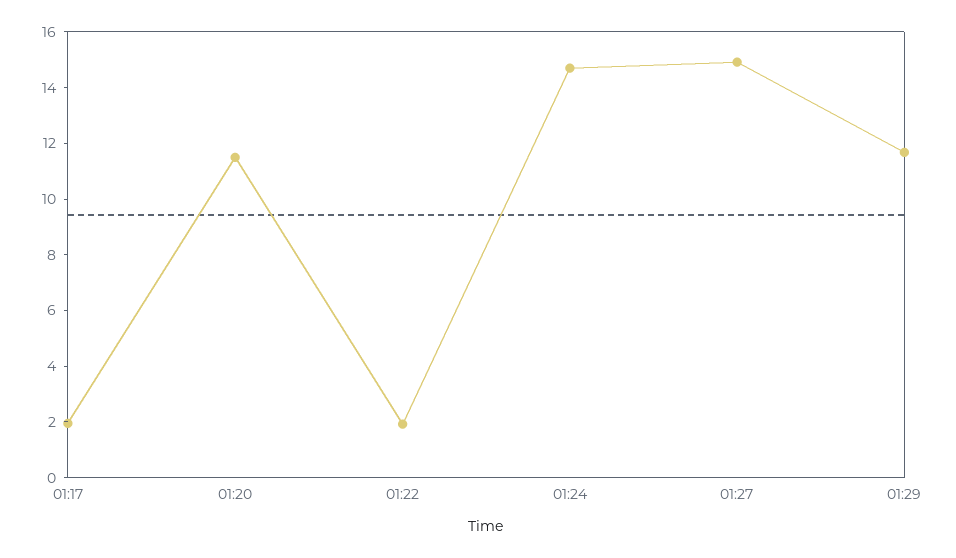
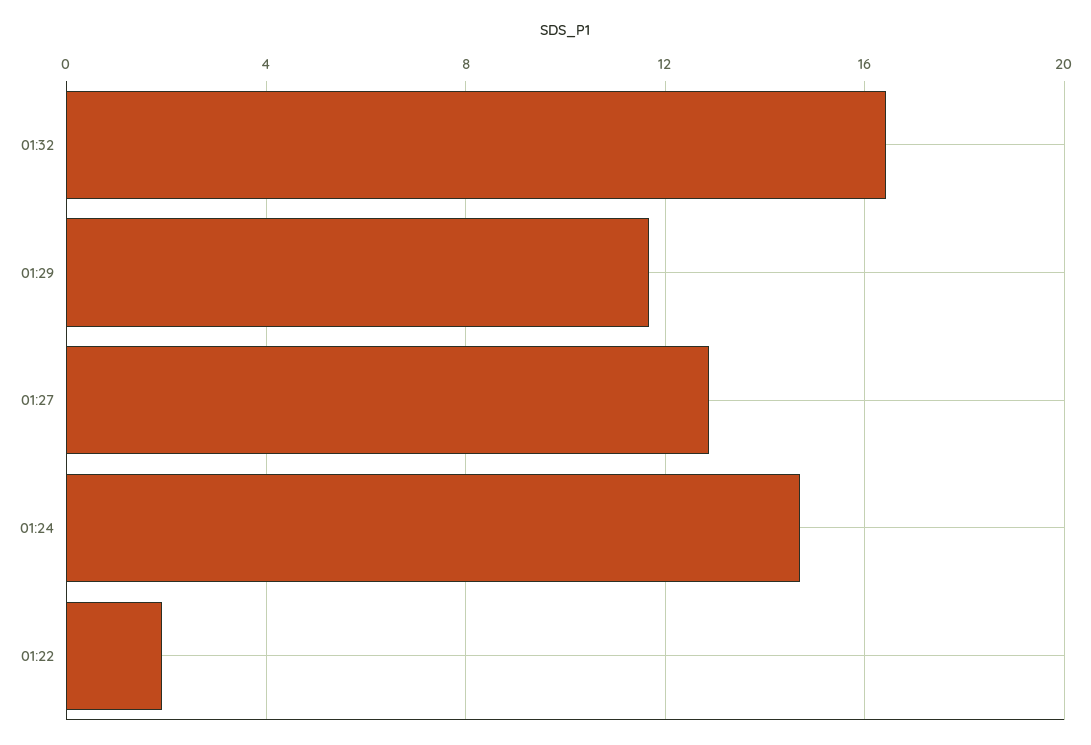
01:17: 2 -> none
01:20: 11.5 -> none
01:27: 15 -> 13
01:32: none -> 16.5

